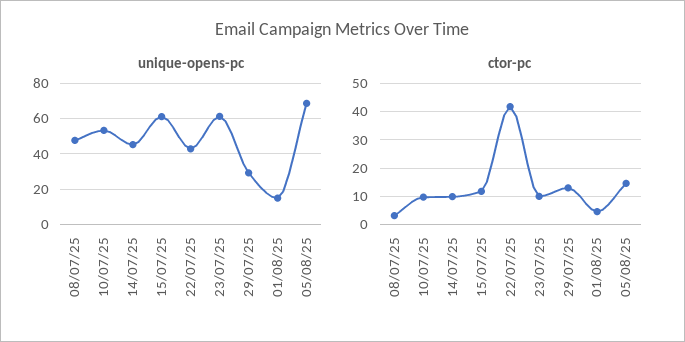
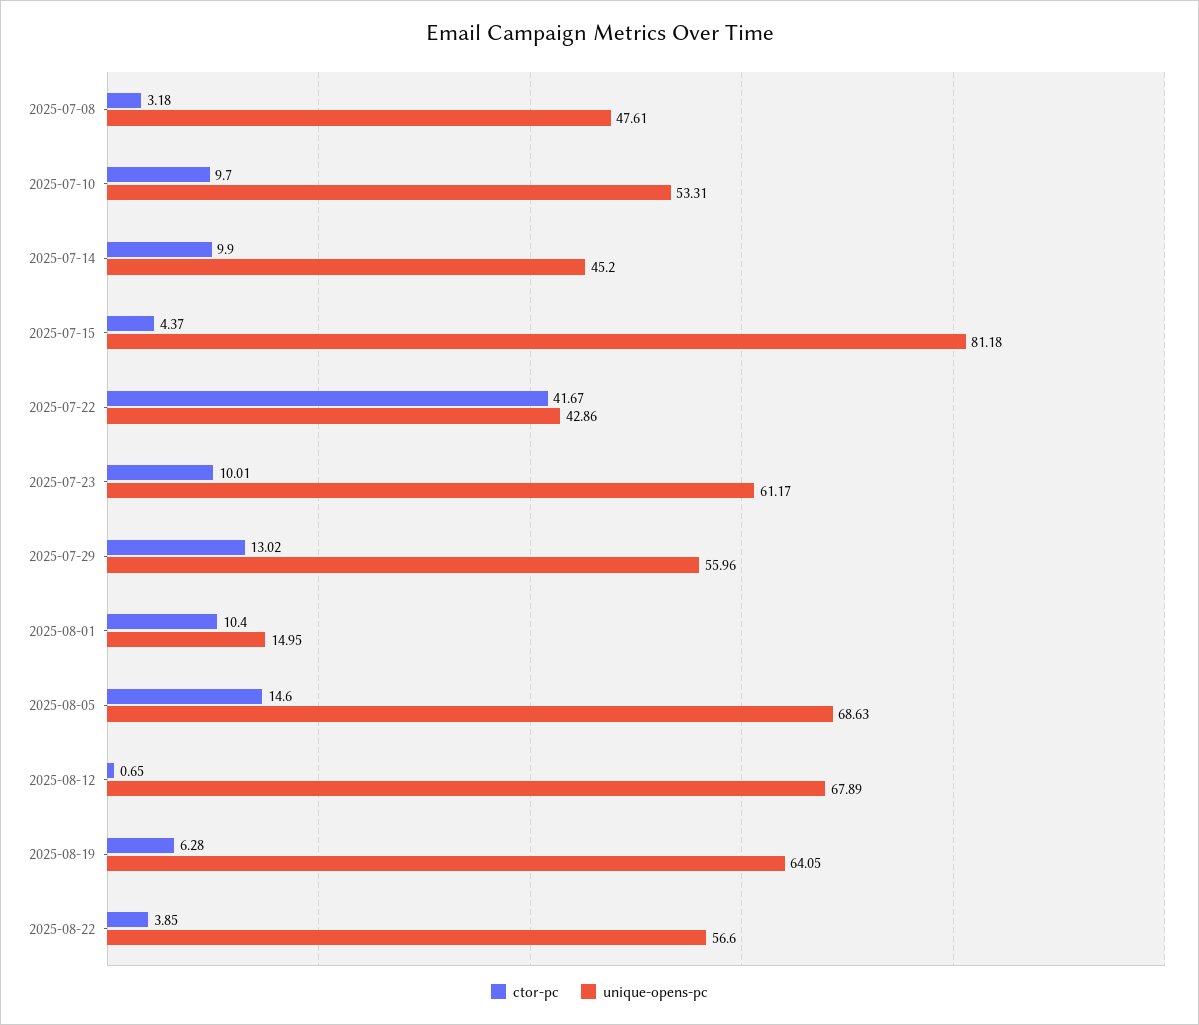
unique-opens-pc, 15/07/25: 60 -> 81.18
unique-opens-pc, 29/07/25: 30 -> 55.96
ctor-pc, 15/07/25: 12.5 -> 4.37
ctor-pc, 01/08/25: 5 -> 10.4
ctor-pc, 2025-08-12: none -> 0.65
unique-opens-pc, 2025-08-12: none -> 67.89
ctor-pc, 2025-08-19: none -> 6.28
unique-opens-pc, 2025-08-19: none -> 64.05
ctor-pc, 2025-08-22: none -> 3.85
unique-opens-pc, 2025-08-22: none -> 56.6

